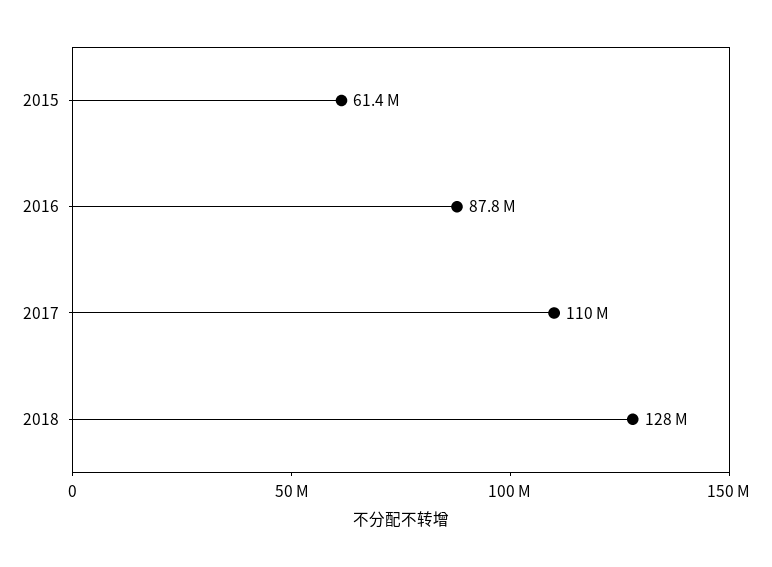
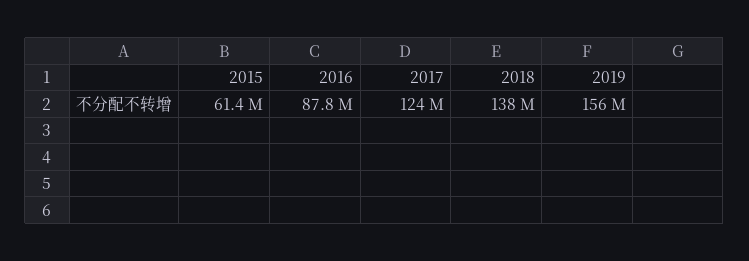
2017: 110000000 -> 124000000
2018: 128000000 -> 138000000
2019: none -> 156000000

